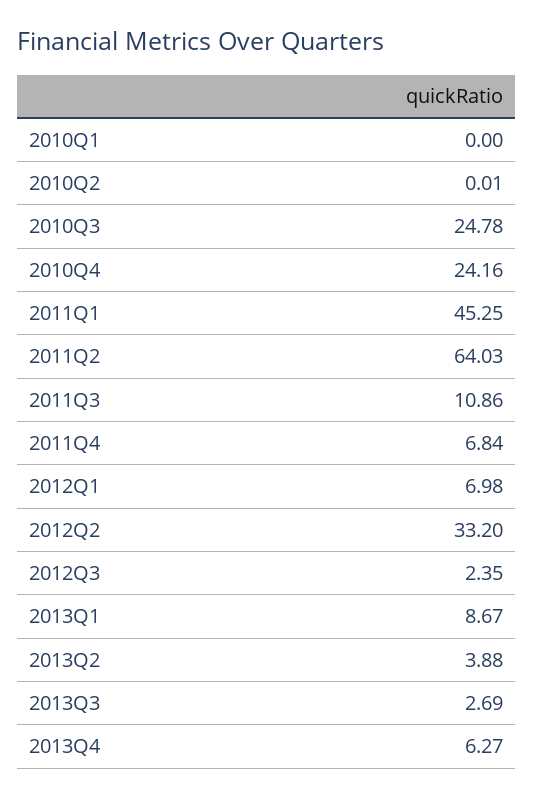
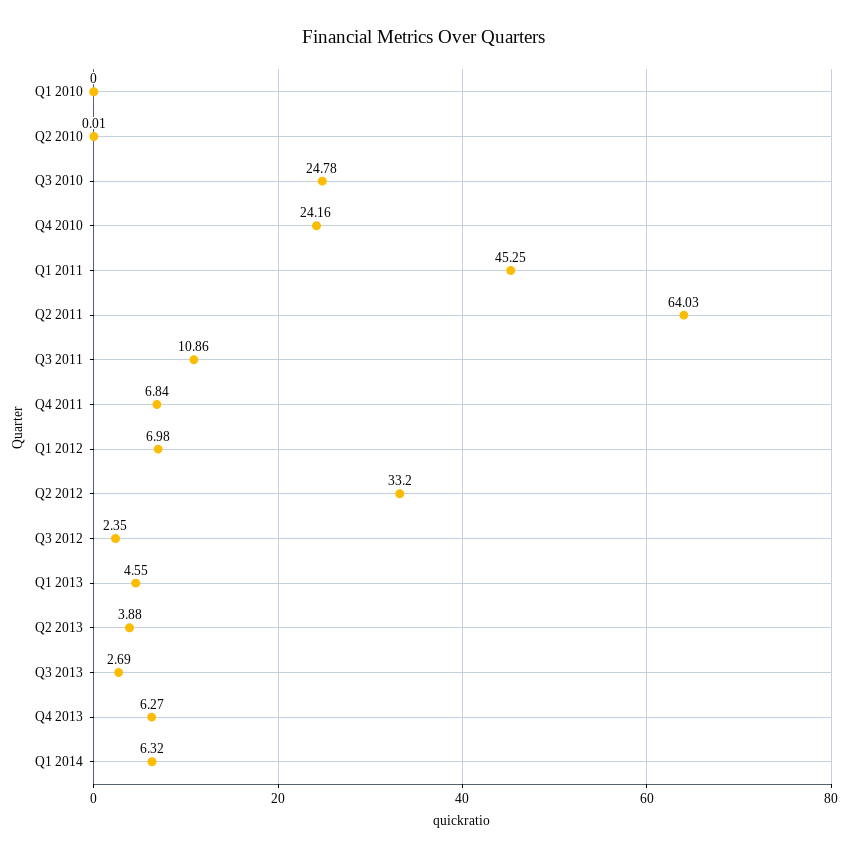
2013Q1: 8.67 -> 4.55
Q1 2014: none -> 6.32

